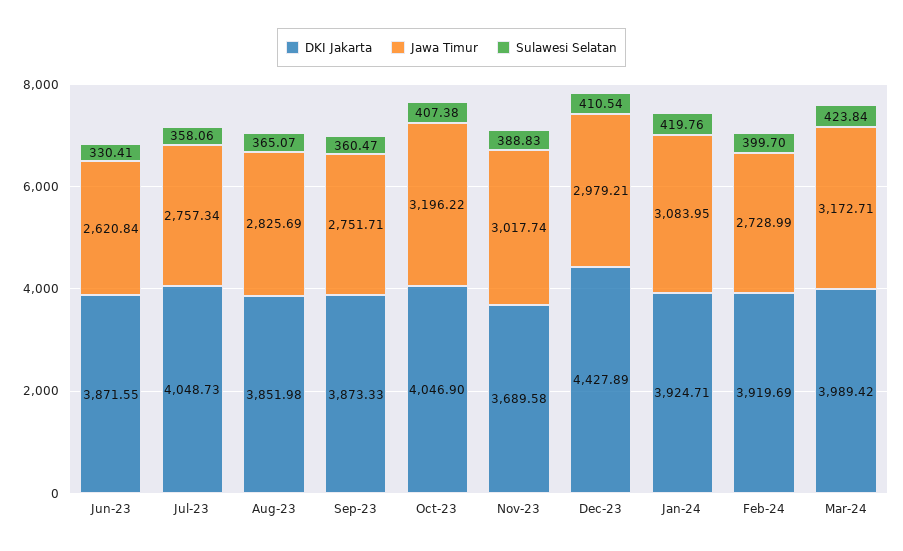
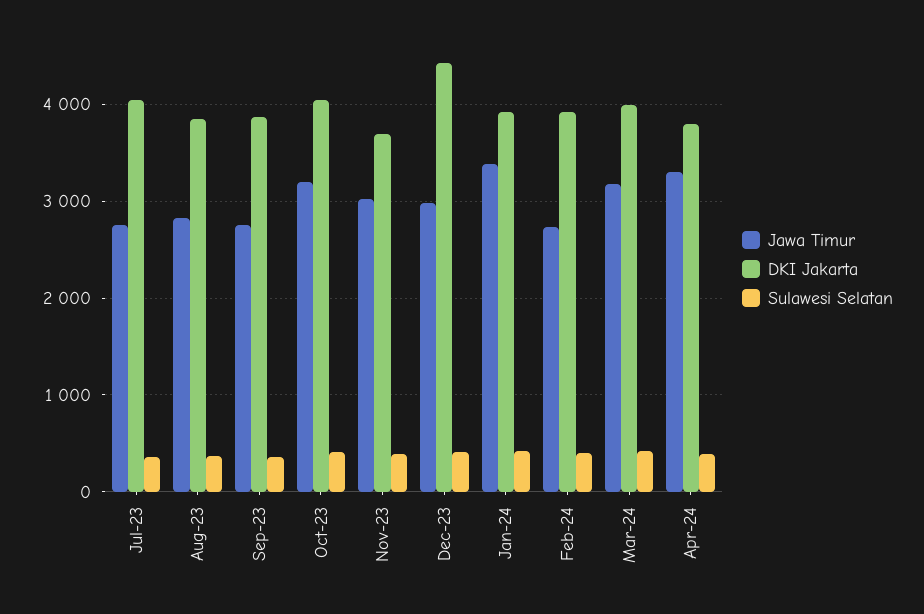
DKI Jakarta, Jun-23: 3871.55 -> none
Jawa Timur, Jun-23: 2620.84 -> none
Sulawesi Selatan, Jun-23: 330.41 -> none
Jawa Timur, Jan-24: 3083.95 -> 3400
Jawa Timur, Apr-24: none -> 3300
DKI Jakarta, Apr-24: none -> 3800
Sulawesi Selatan, Apr-24: none -> 400

